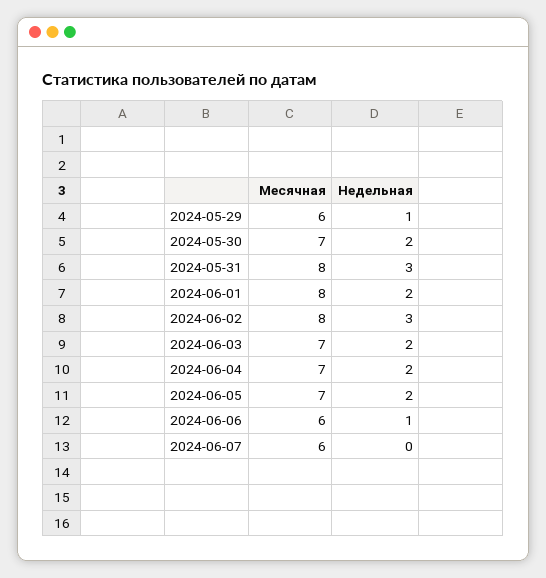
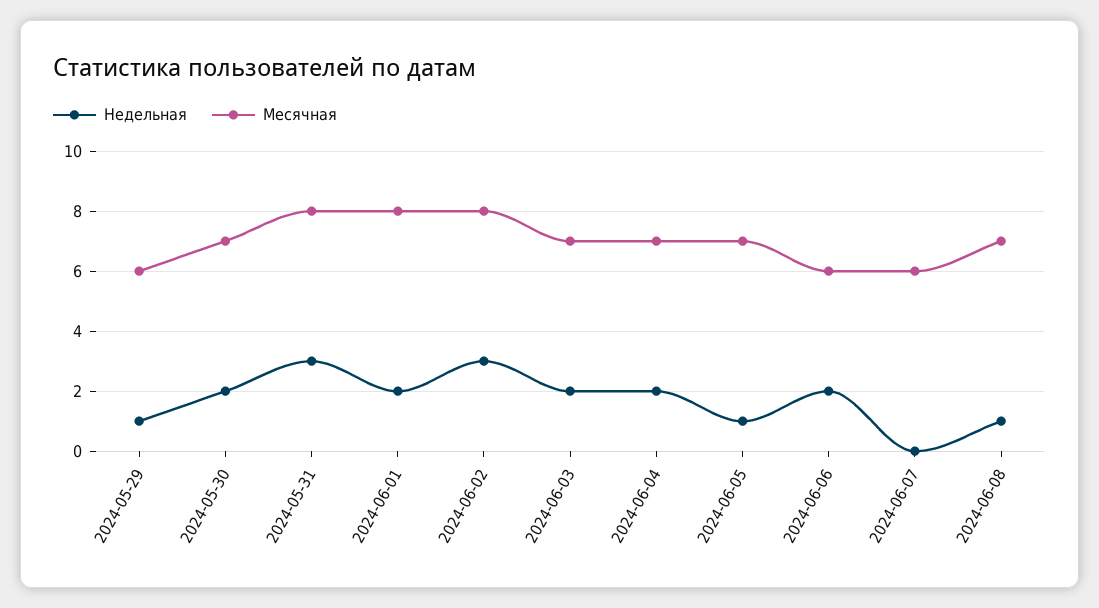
Недельная, 2024-06-05: 2 -> 1
Недельная, 2024-06-06: 1 -> 2
Недельная, 2024-06-08: none -> 1
Месячная, 2024-06-08: none -> 7

